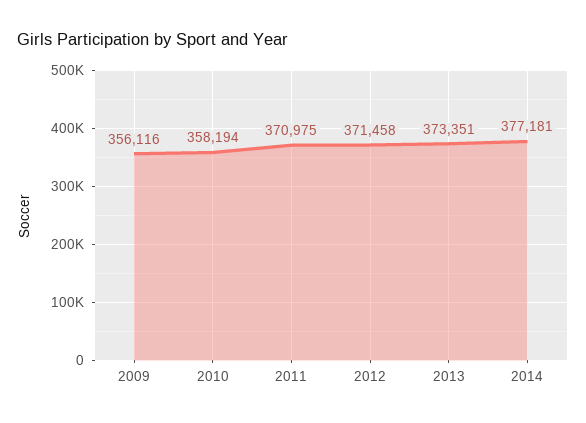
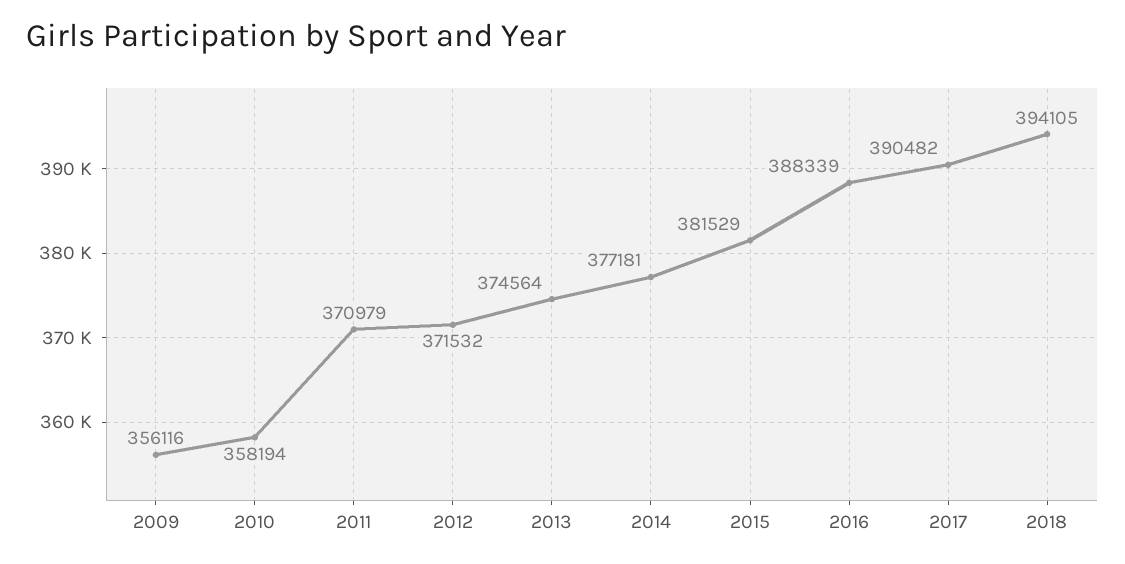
2011: 370975 -> 370979
2012: 371458 -> 371532
2013: 373351 -> 374564
2015: none -> 381529
2016: none -> 388339
2017: none -> 390482
2018: none -> 394105

